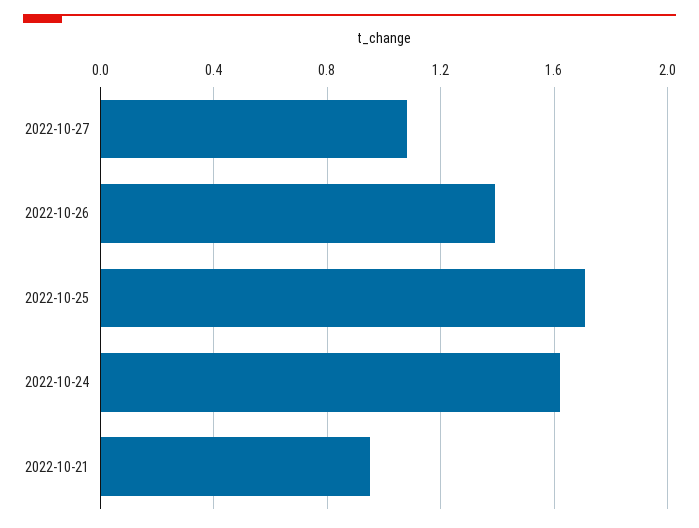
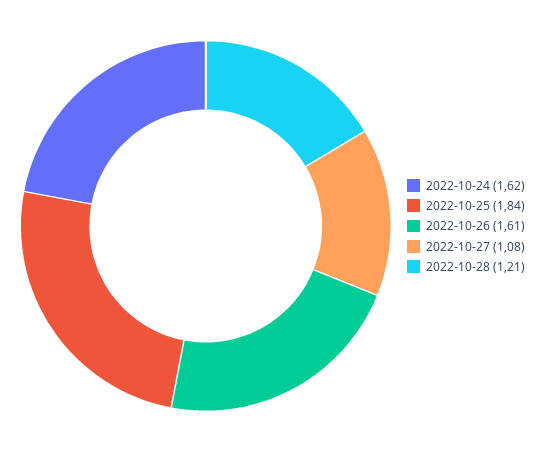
2022-10-26: 1.4 -> 1.61
2022-10-25: 1.7 -> 1.84
2022-10-21: 0.95 -> none
2022-10-28: none -> 1.21

